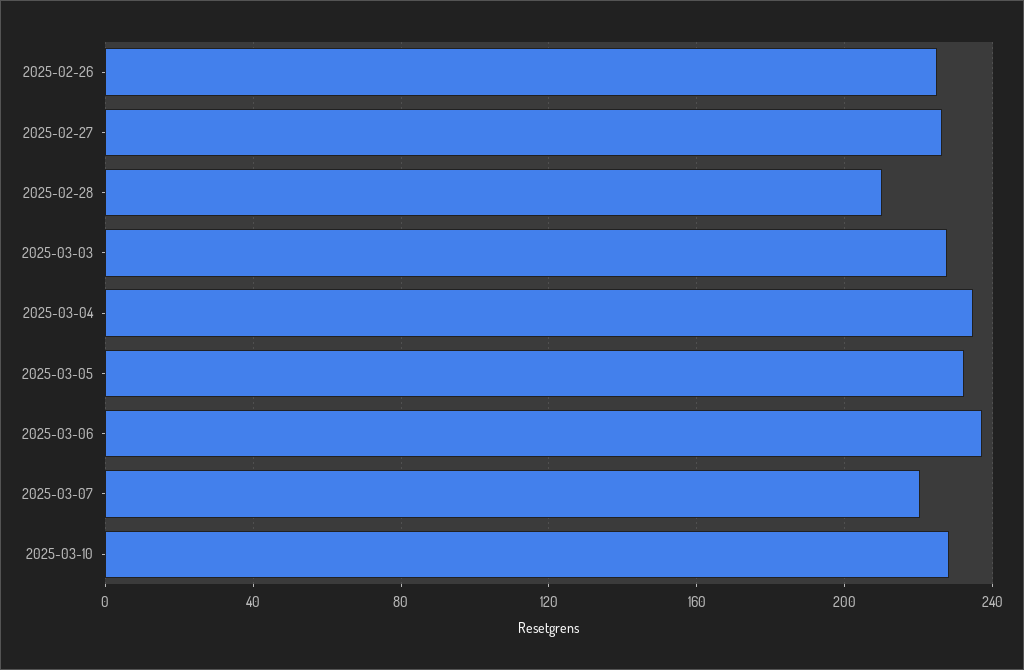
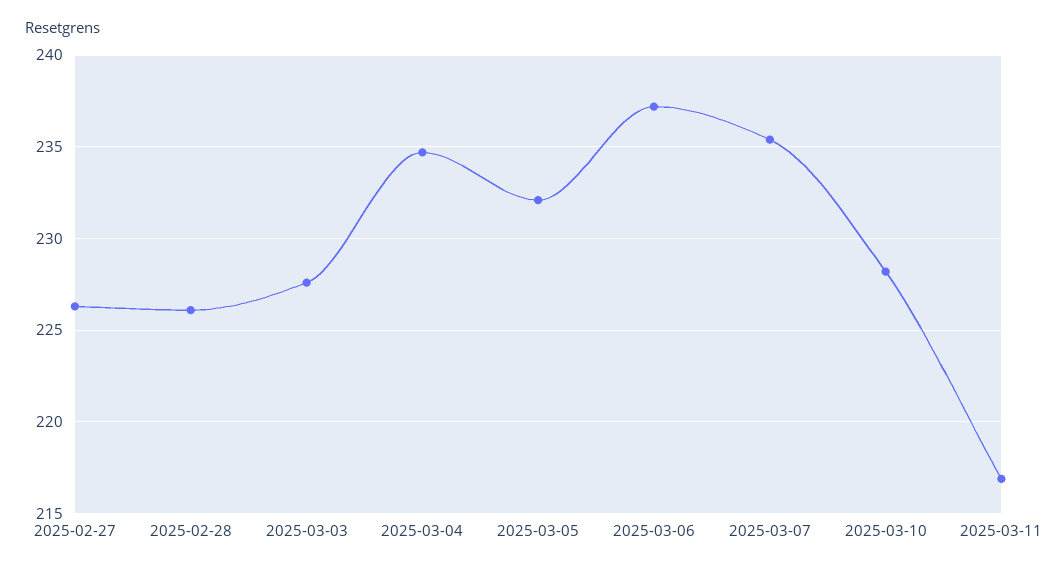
2025-02-26: 225 -> none
2025-02-28: 210 -> 226
2025-03-07: 220 -> 235.5
2025-03-11: none -> 217

